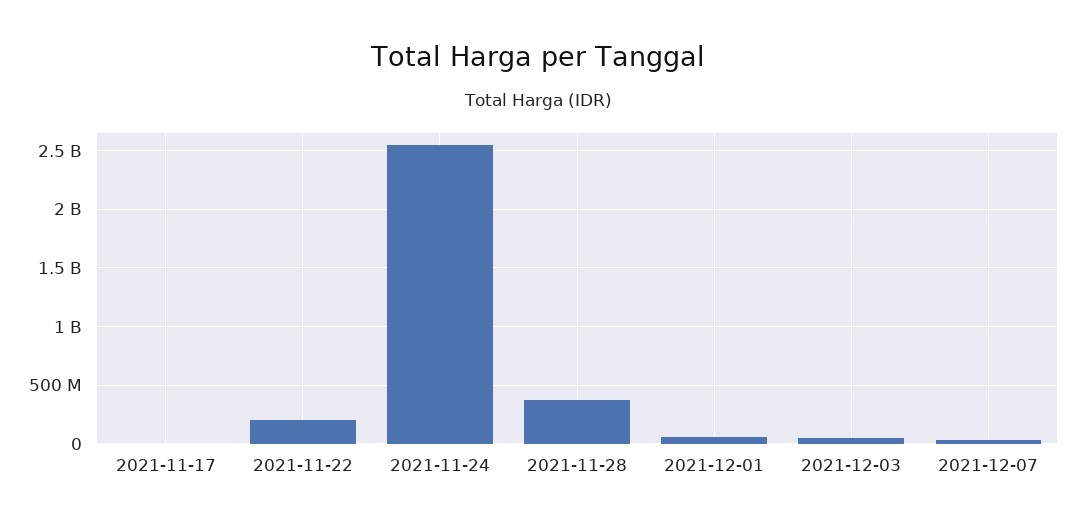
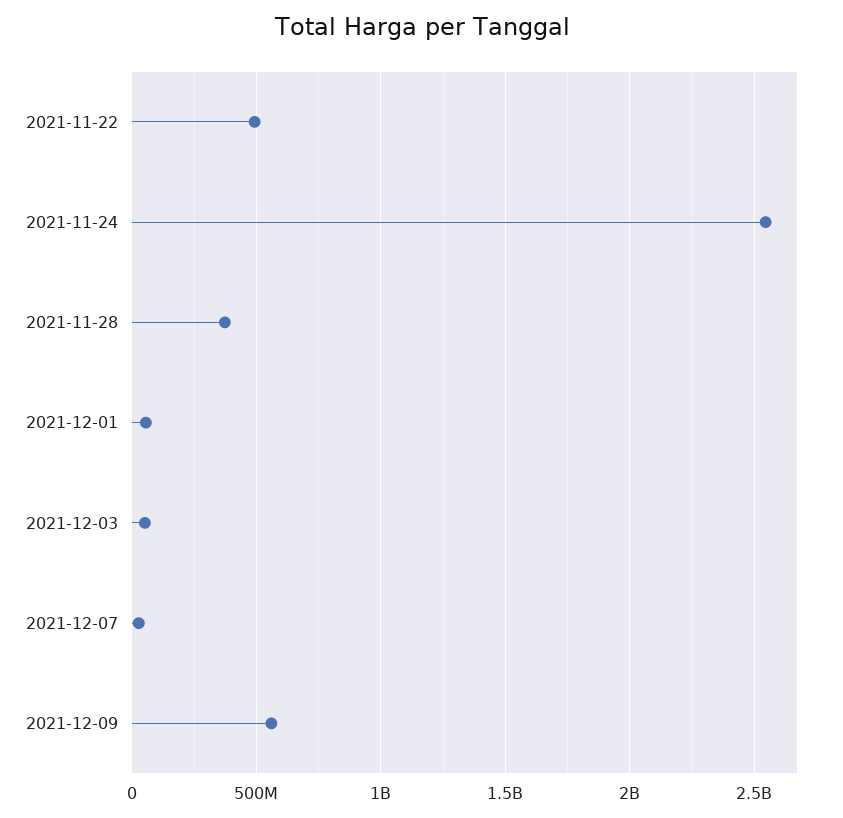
2021-11-17: 0 -> none
2021-11-22: 200000000 -> 500000000
2021-12-09: none -> 550000000

